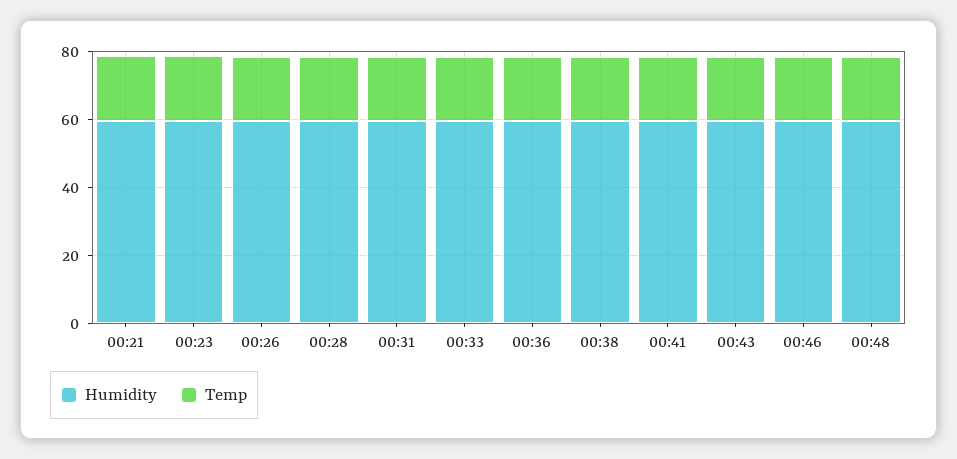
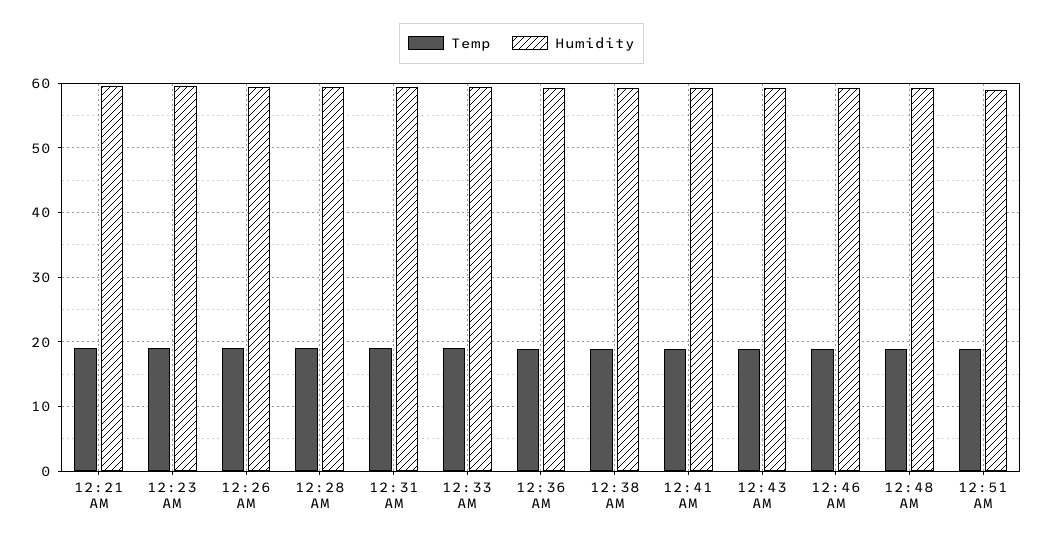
Temp, 12:51 AM: none -> 19
Humidity, 12:51 AM: none -> 59

